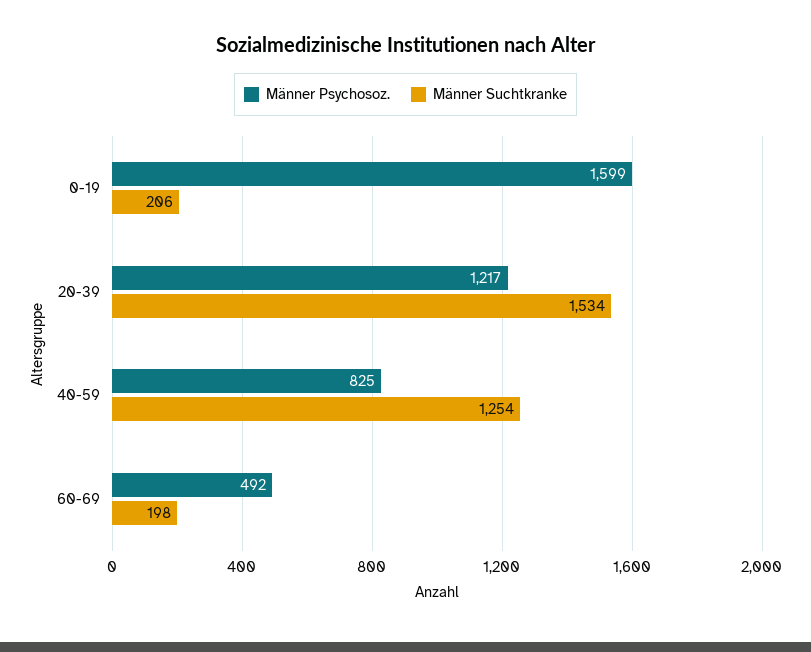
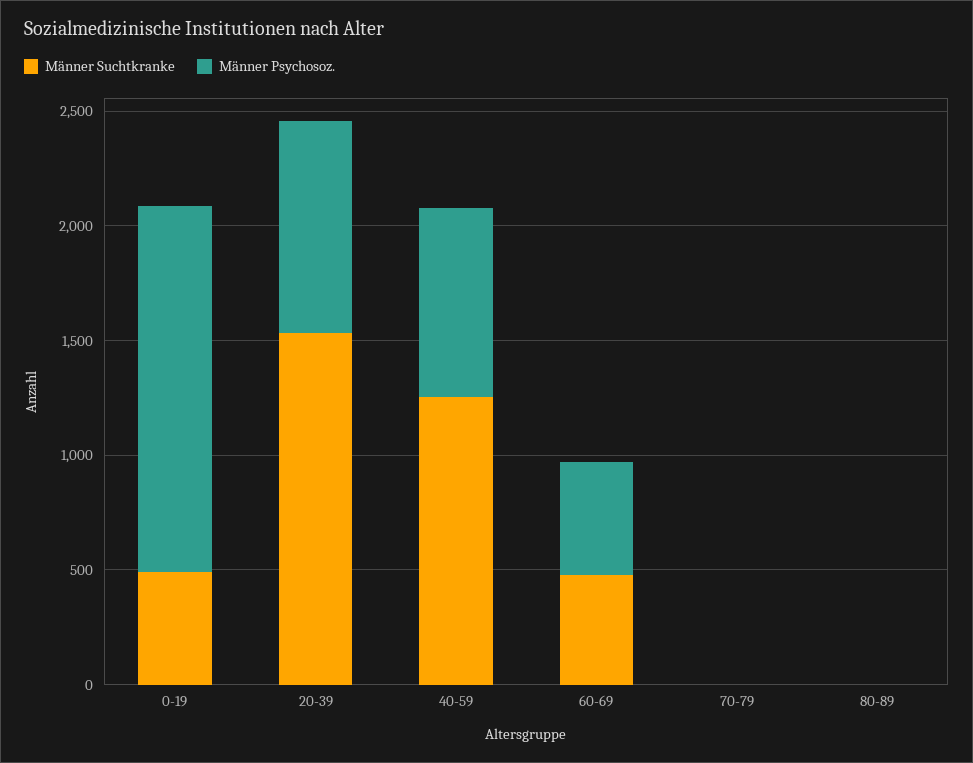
Männer Suchtkranke, 0-19: 206 -> 500
Männer Psychosoz., 20-39: 1217 -> 900
Männer Suchtkranke, 60-69: 198 -> 500
Männer Suchtkranke, 70-79: none -> 0
Männer Psychosoz., 70-79: none -> 0
Männer Suchtkranke, 80-89: none -> 0
Männer Psychosoz., 80-89: none -> 0

